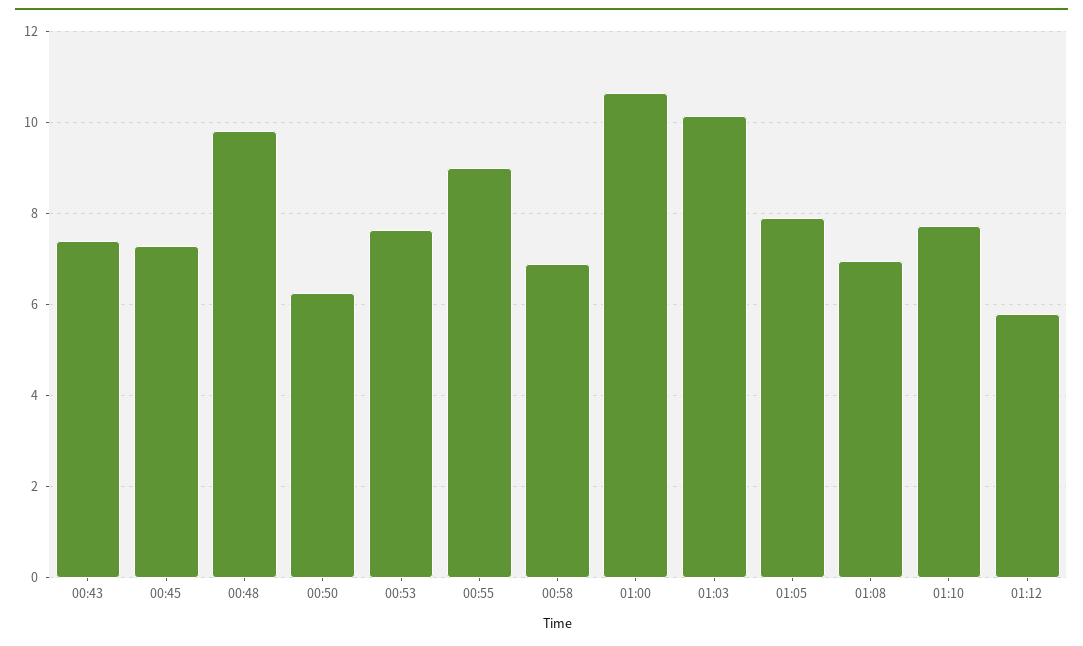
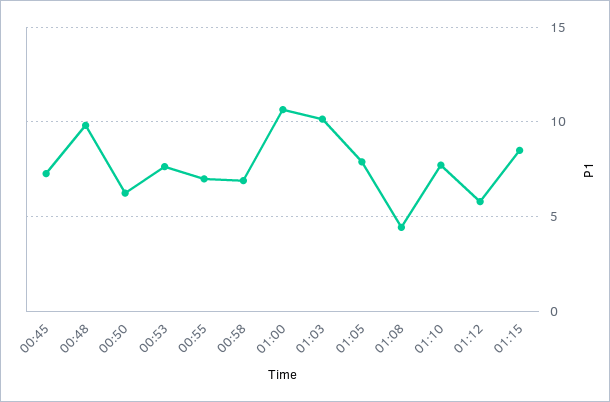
00:43: 7.4 -> none
00:55: 9 -> 7
01:08: 7 -> 4.5
01:15: none -> 8.5

